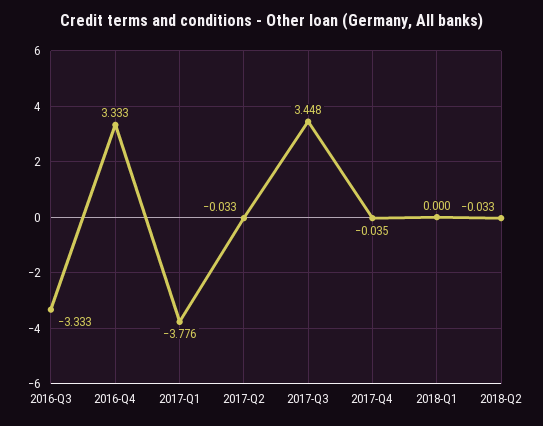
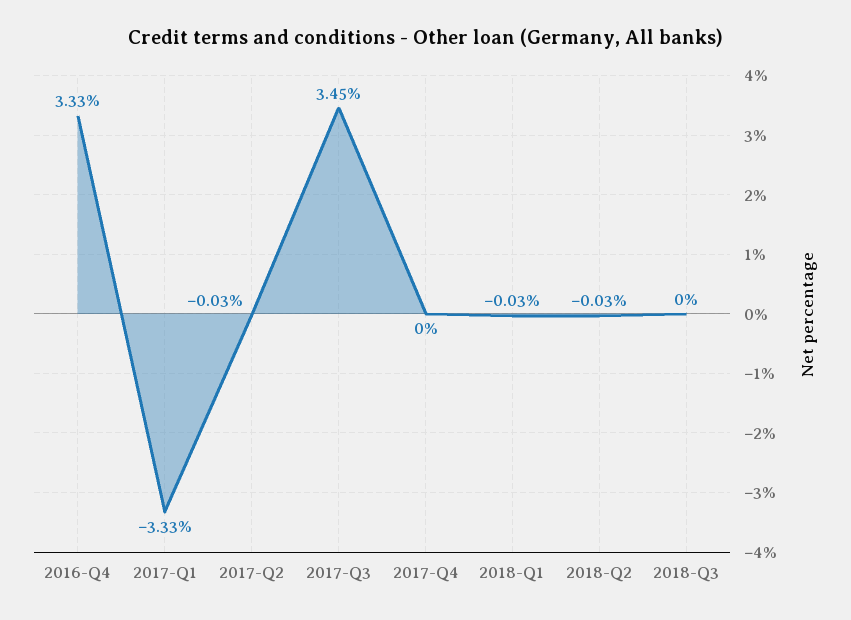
2016-Q3: -3.333 -> none
2017-Q1: -3.776 -> -3.33
2017-Q4: -0.035 -> 0
2018-Q1: 0 -> -0.03
2018-Q3: none -> 0

